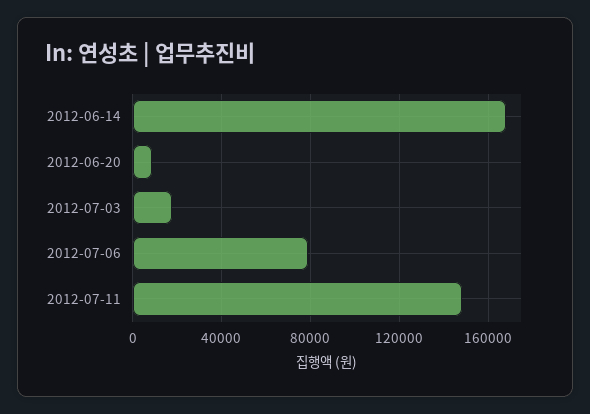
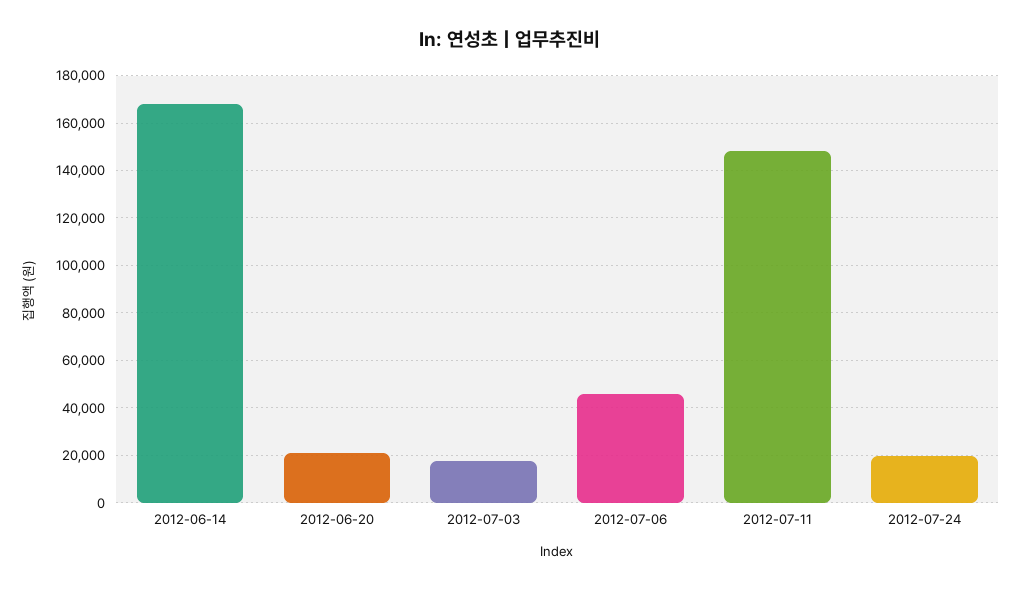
2012-06-20: 10000 -> 20000
2012-07-06: 80000 -> 45000
2012-07-24: none -> 20000

